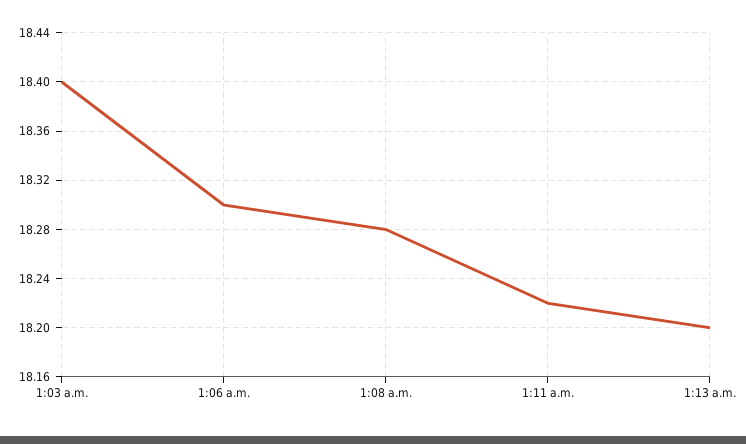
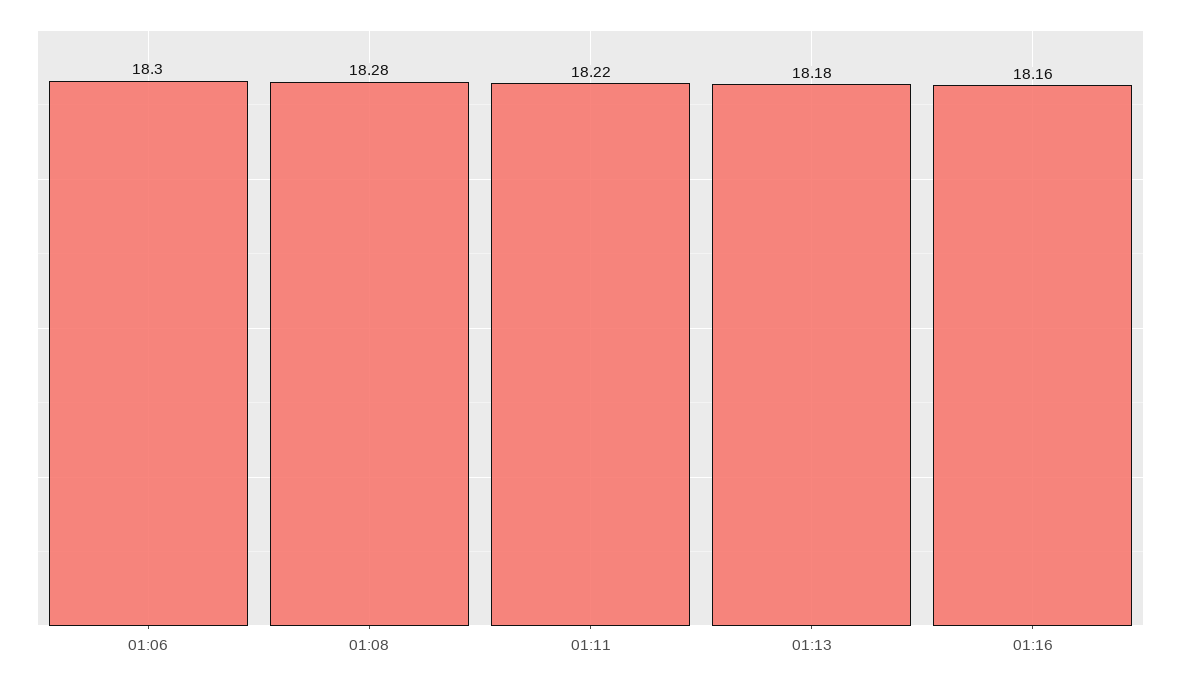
1:03 a.m.: 18.4 -> none
1:13 a.m.: 18.2 -> 18.18
01:16: none -> 18.16

